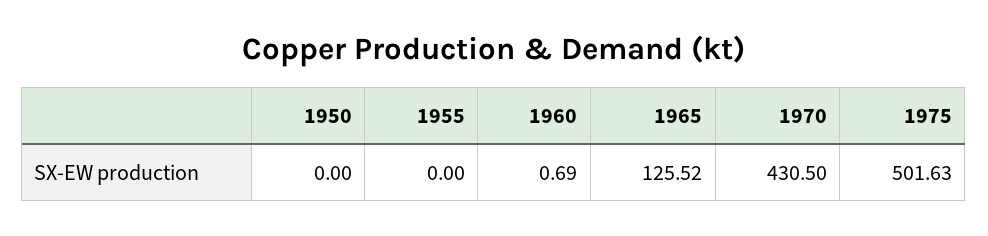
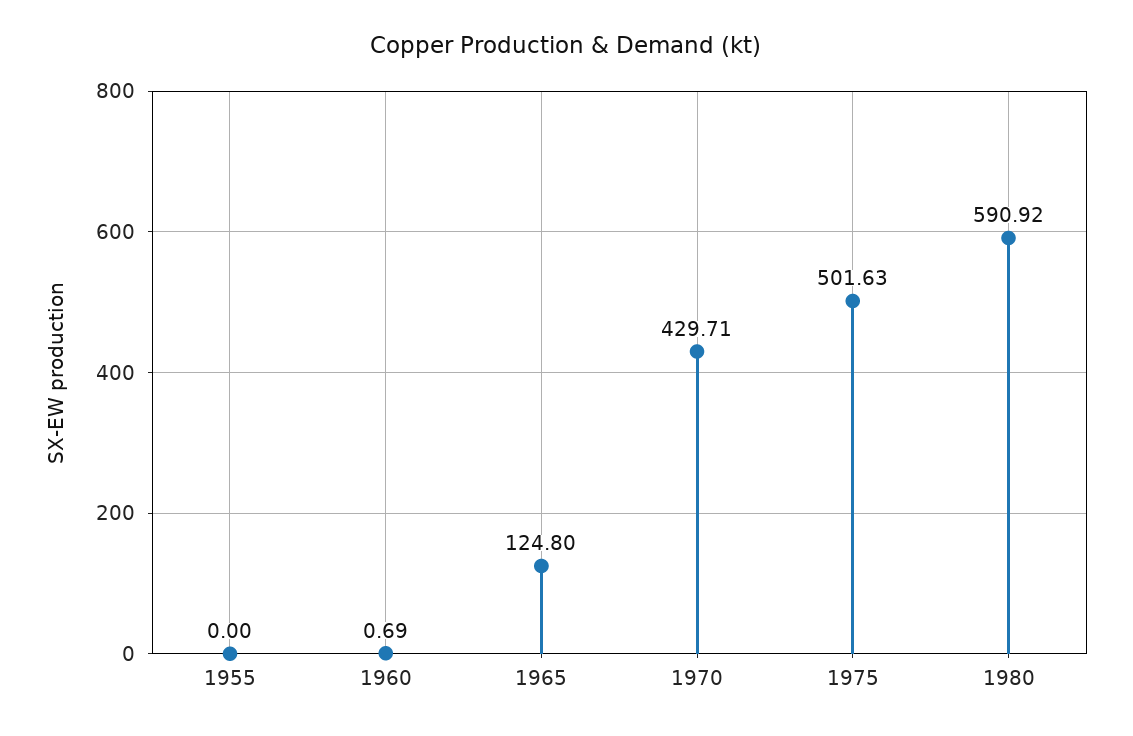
1950: 0 -> none
1965: 125.52 -> 124.8
1970: 430.5 -> 429.71
1980: none -> 590.92

